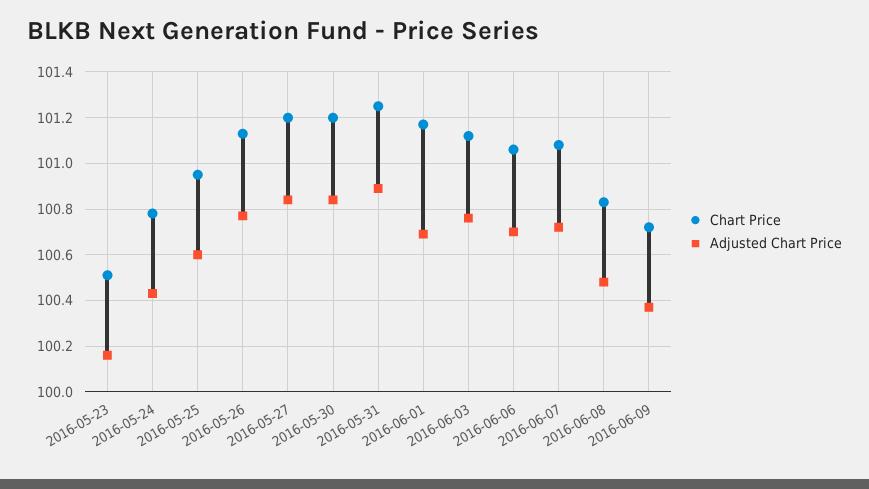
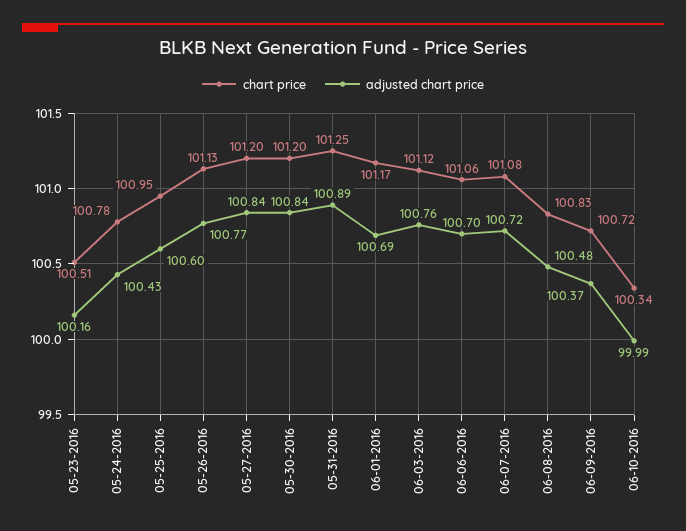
Chart Price, 06-10-2016: none -> 100.34
Adjusted Chart Price, 06-10-2016: none -> 99.99

